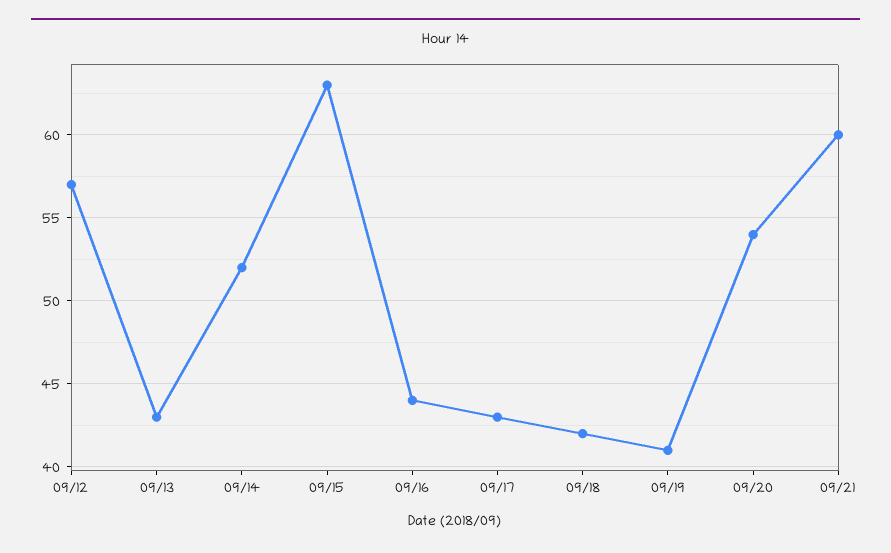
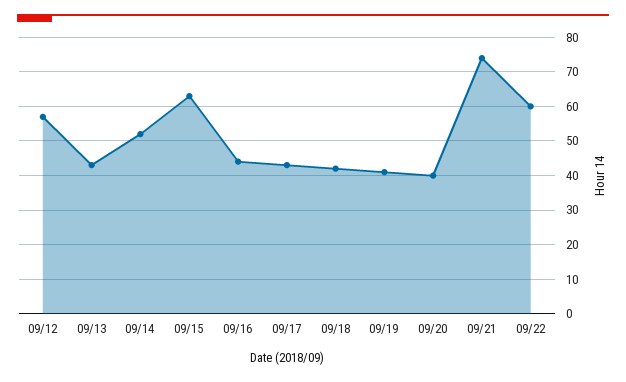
09/20: 54 -> 40
09/21: 60 -> 75
09/22: none -> 60

